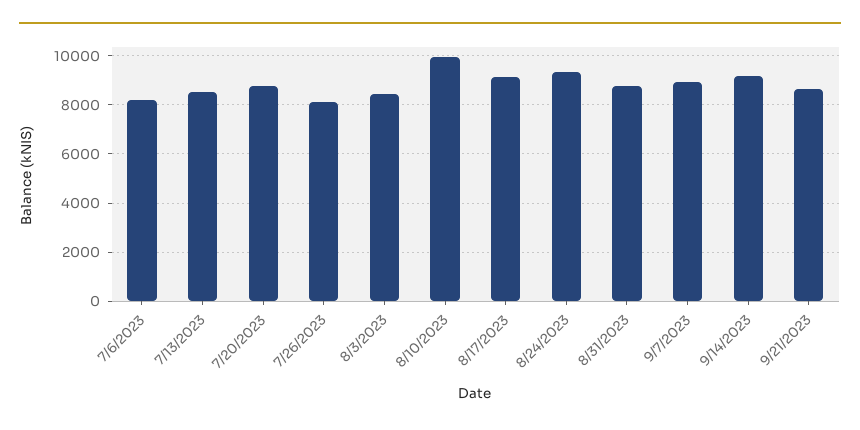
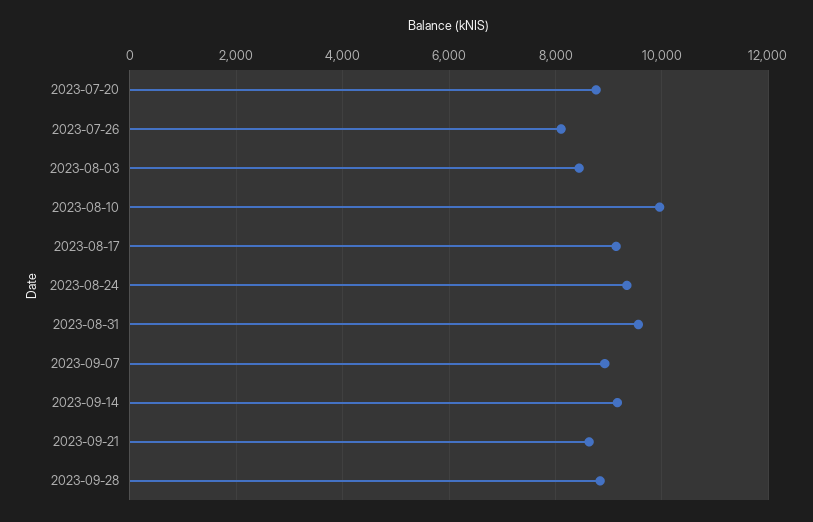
7/6/2023: 8250 -> none
7/13/2023: 8500 -> none
8/31/2023: 8750 -> 9600
2023-09-28: none -> 8800

